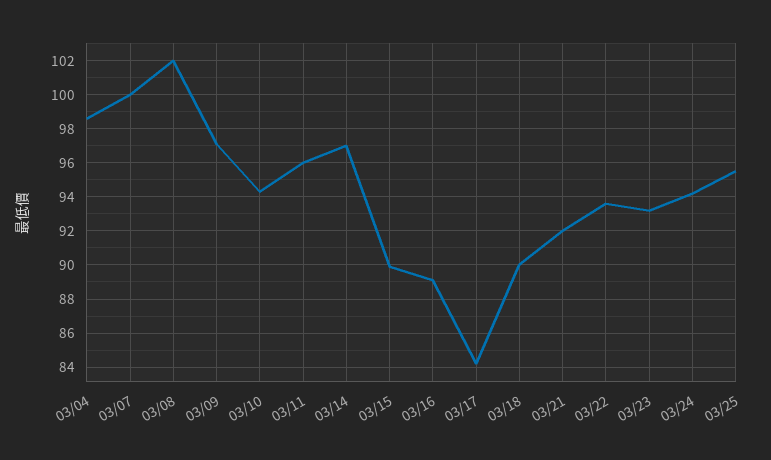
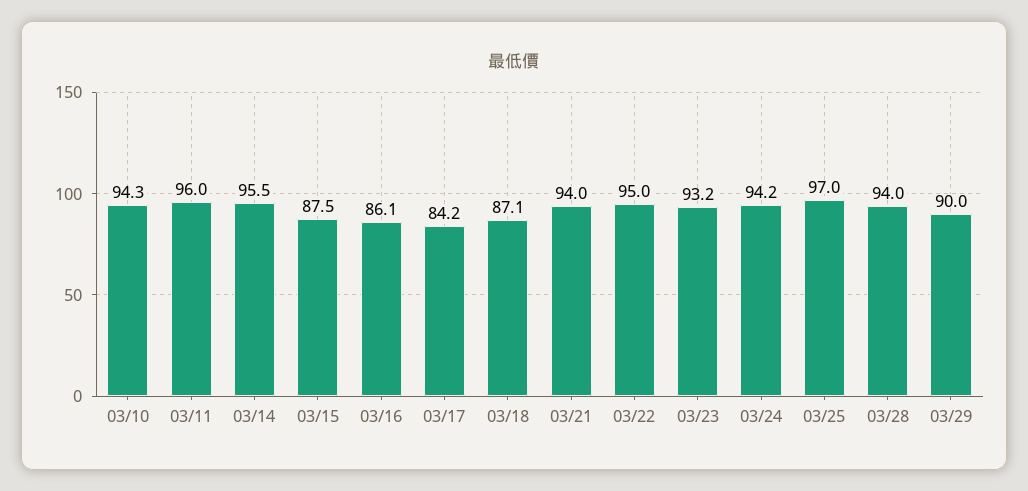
03/04: 98.5 -> none
03/07: 100 -> none
03/08: 102 -> none
03/09: 97 -> none
03/14: 97 -> 95.5
03/15: 90 -> 87.5
03/16: 89 -> 86.1
03/18: 90 -> 87.1
03/21: 92 -> 94
03/22: 93.5 -> 95
03/25: 95.5 -> 97
03/28: none -> 94
03/29: none -> 90

